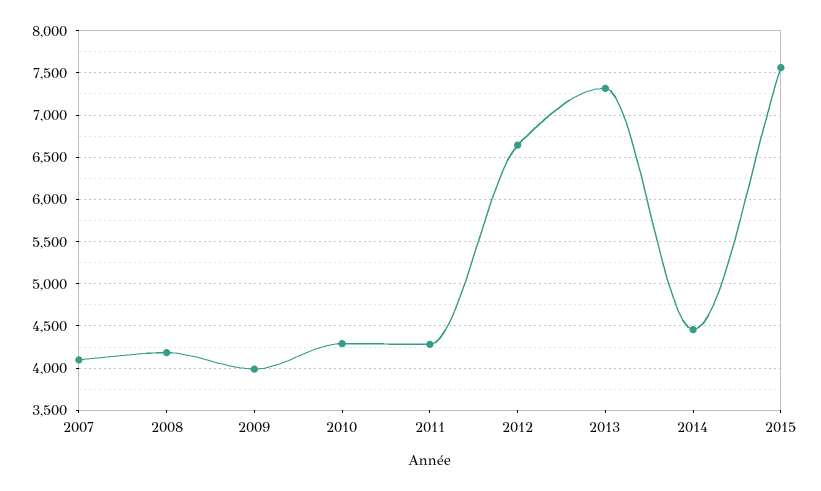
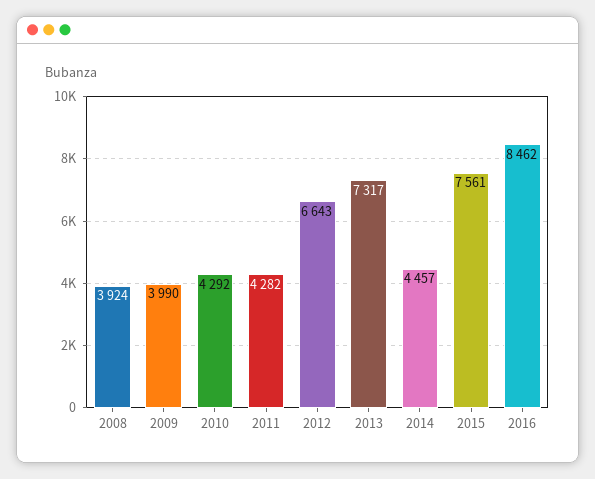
2007: 4100 -> none
2008: 4200 -> 3924
2016: none -> 8462

